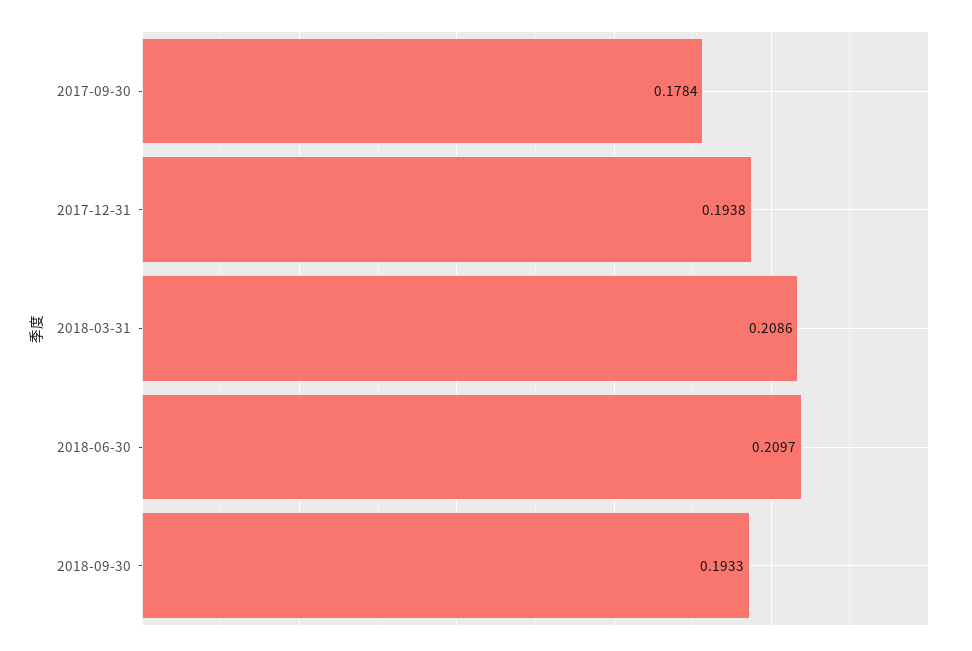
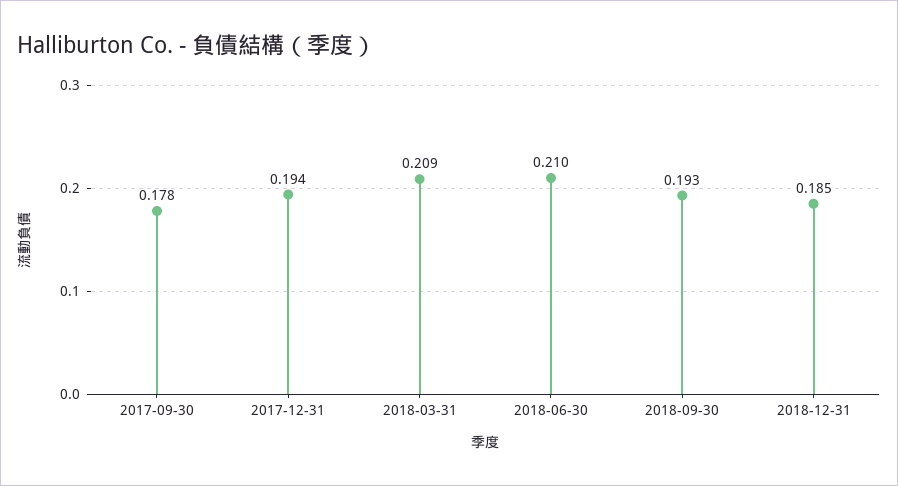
2018-12-31: none -> 0.185

